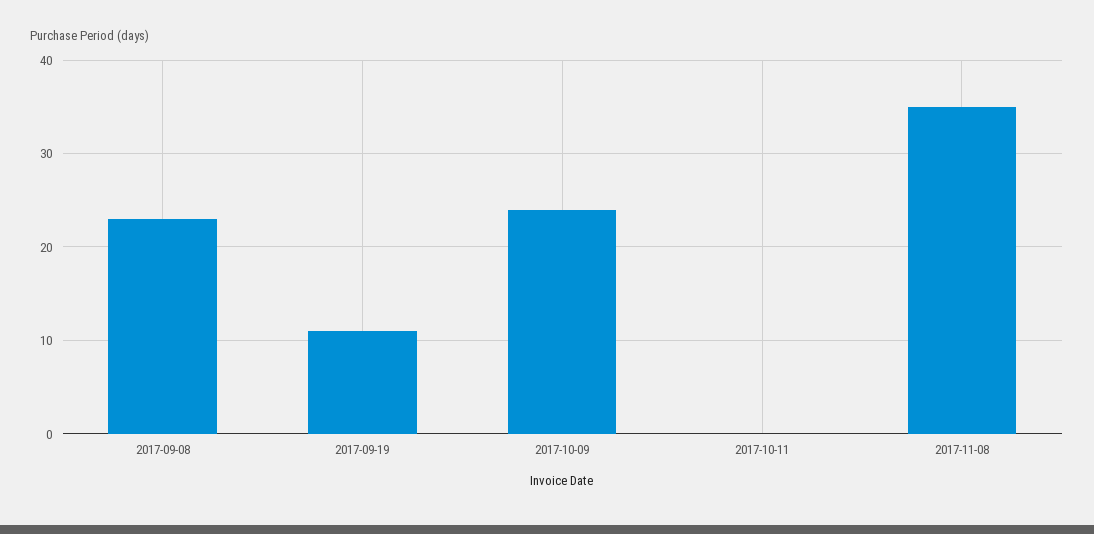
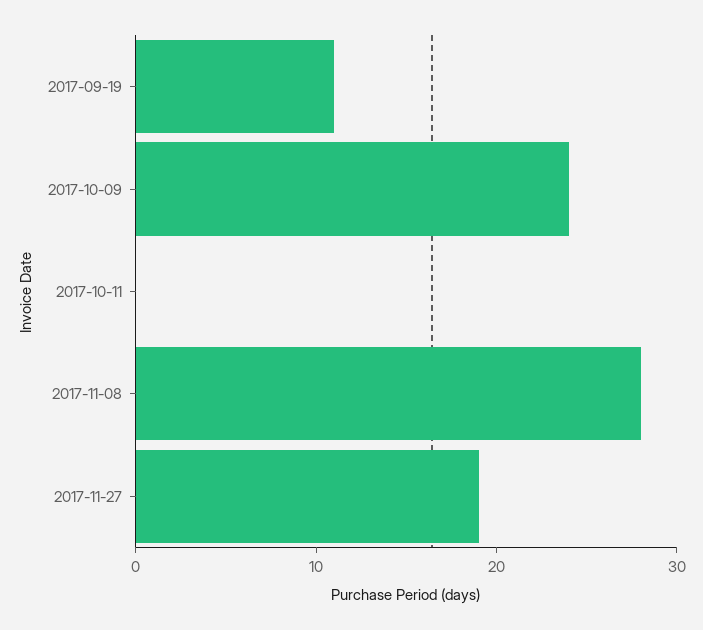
2017-09-08: 23 -> none
2017-11-08: 35 -> 28
2017-11-27: none -> 19

